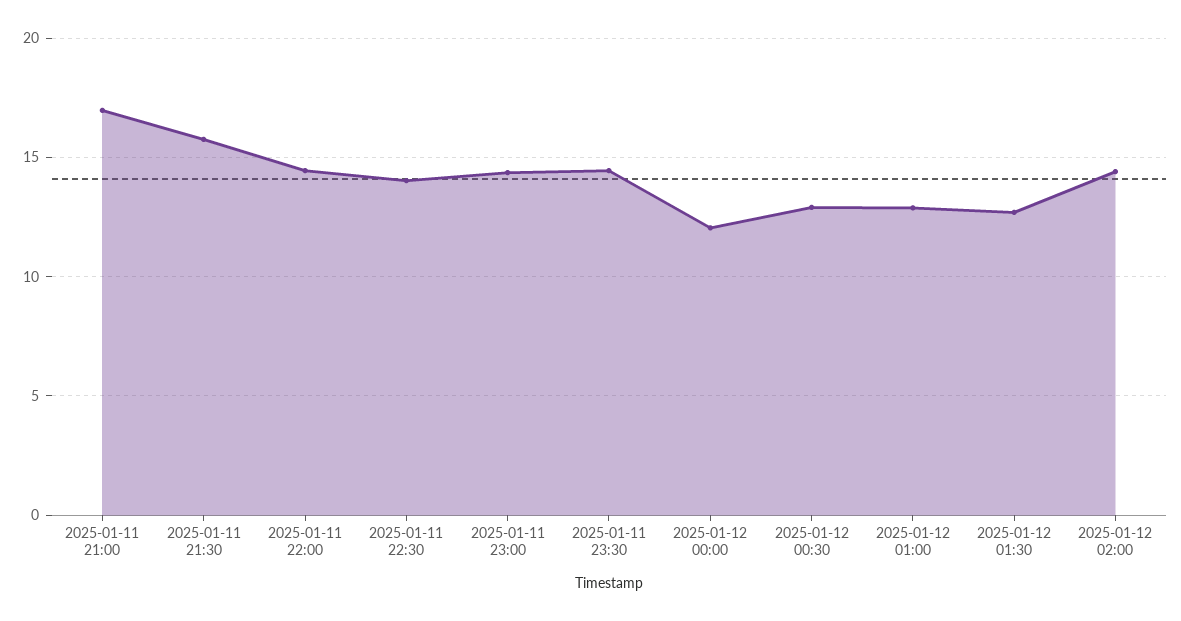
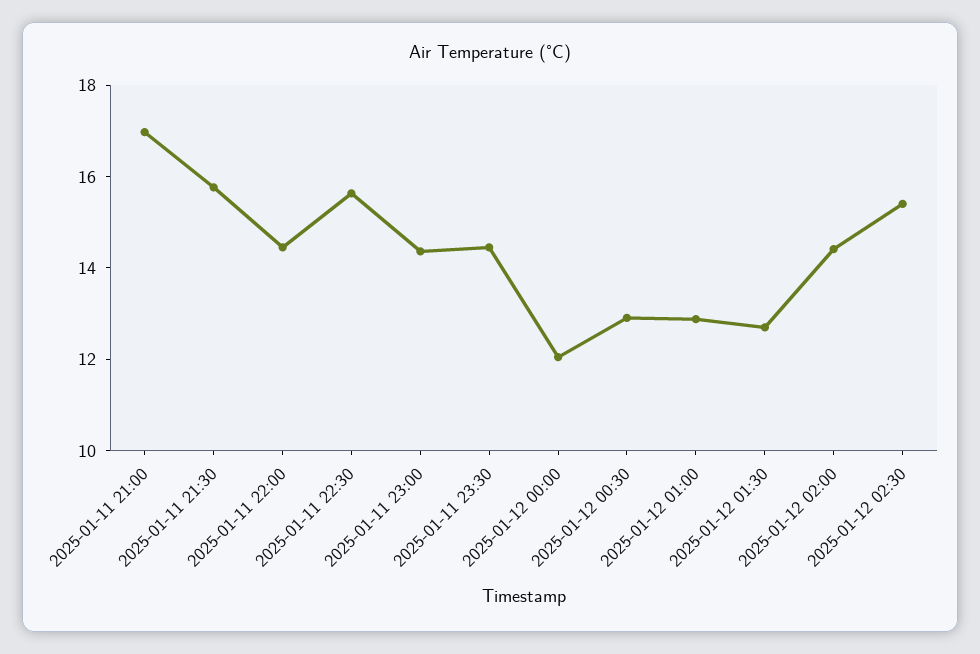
2025-01-11 22:30: 14 -> 15.5
2025-01-12 02:30: none -> 15.5

